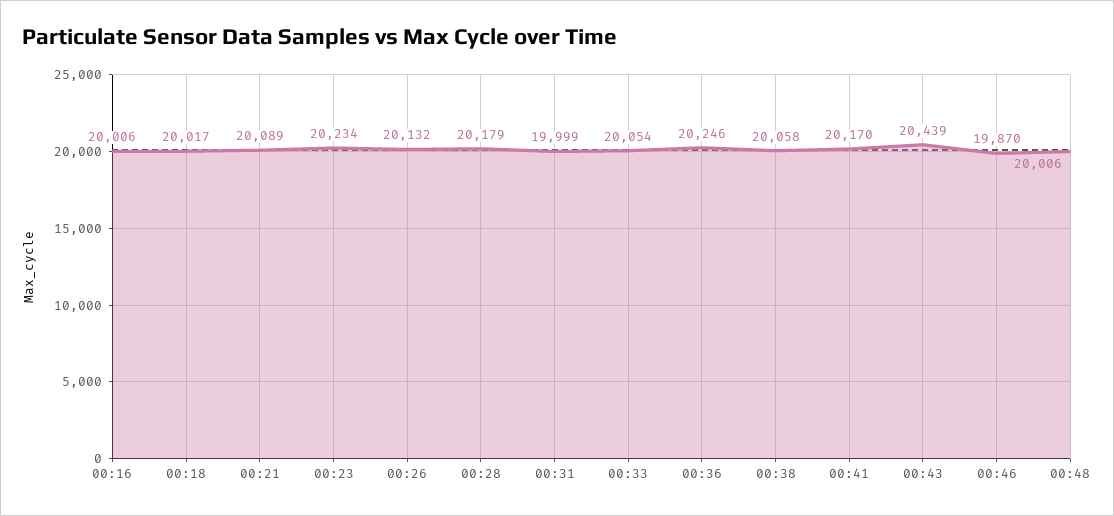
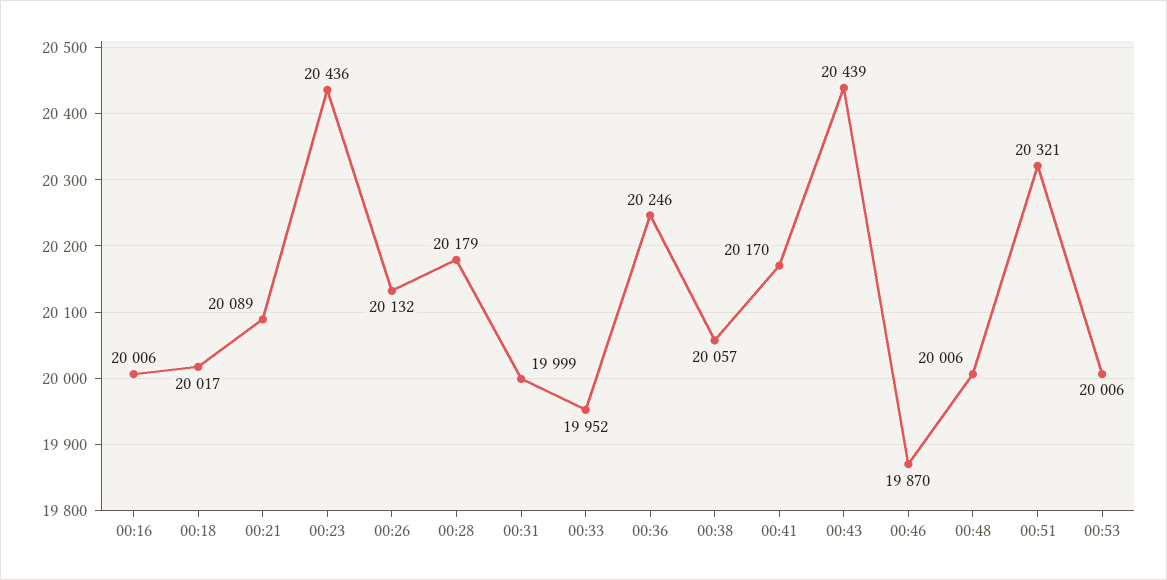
00:23: 20234 -> 20436
00:33: 20054 -> 19952
00:38: 20058 -> 20057
00:51: none -> 20321
00:53: none -> 20006

